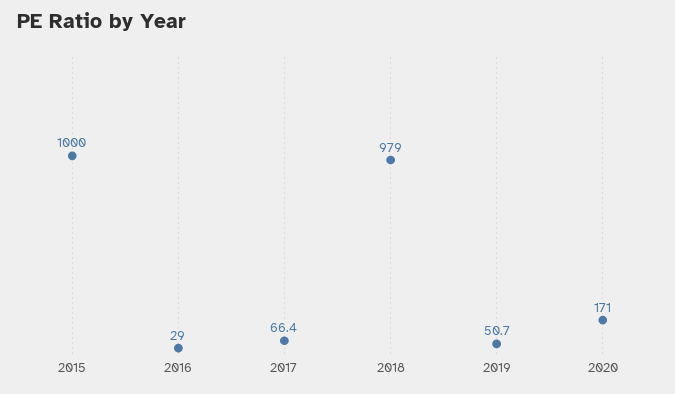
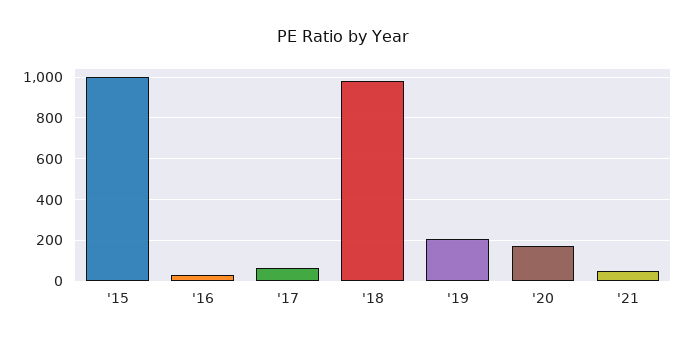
2019: 50.7 -> 200
'21: none -> 50

